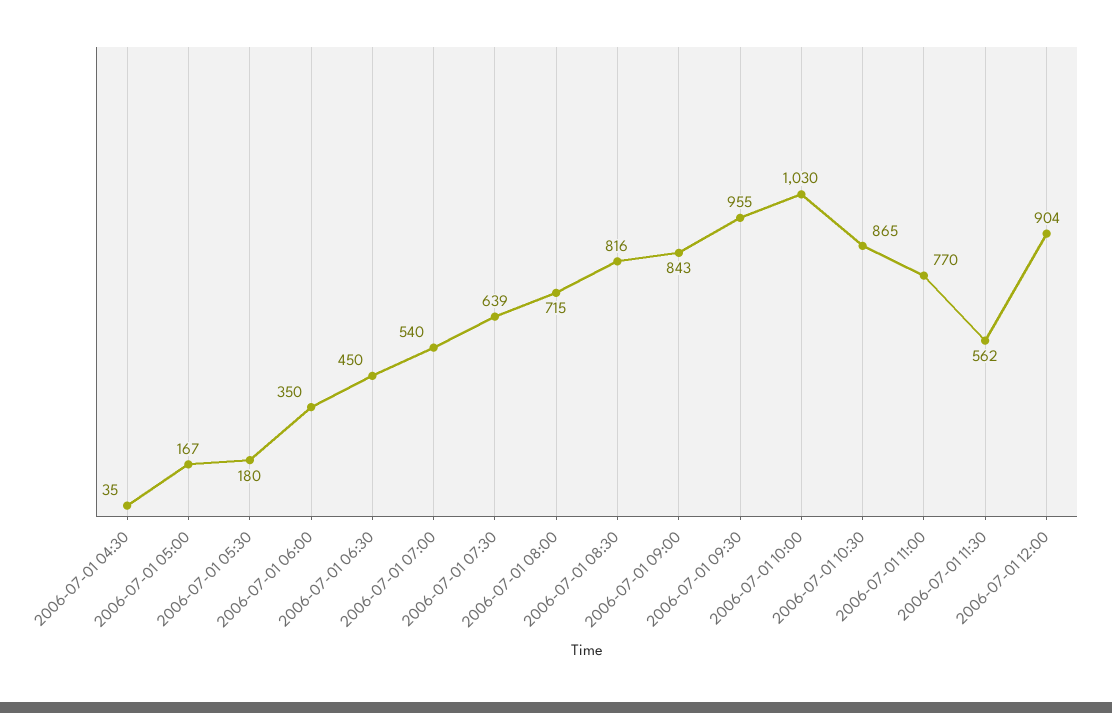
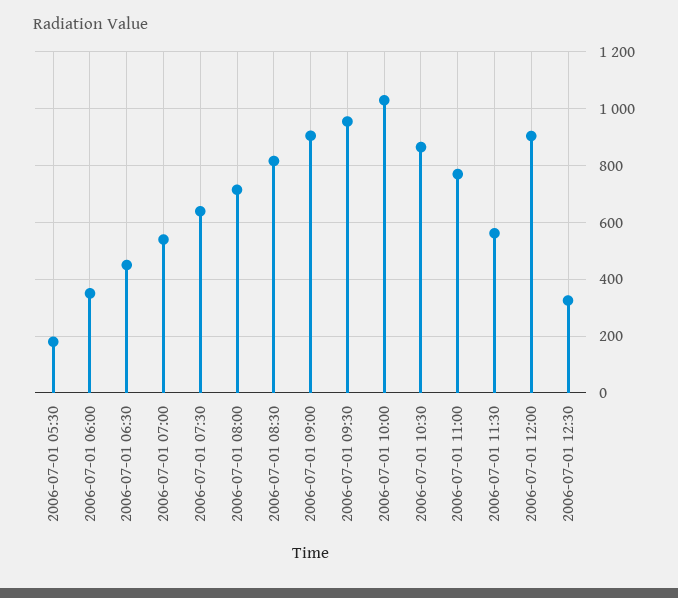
2006-07-01 04:30: 35 -> none
2006-07-01 05:00: 167 -> none
2006-07-01 09:00: 843 -> 900
2006-07-01 12:30: none -> 325

